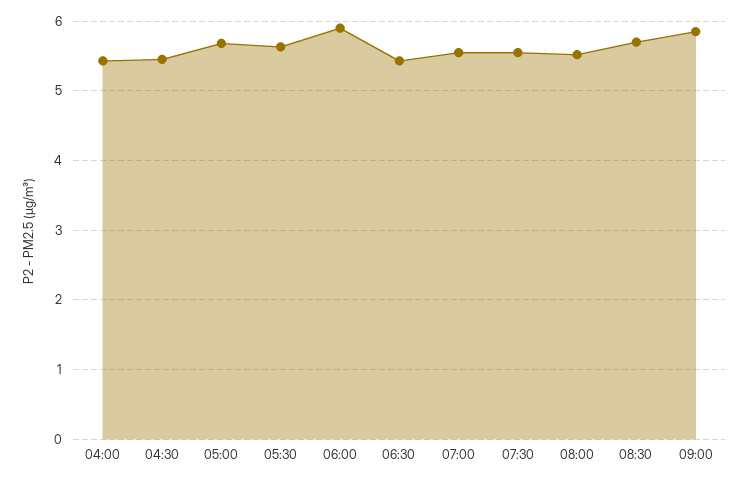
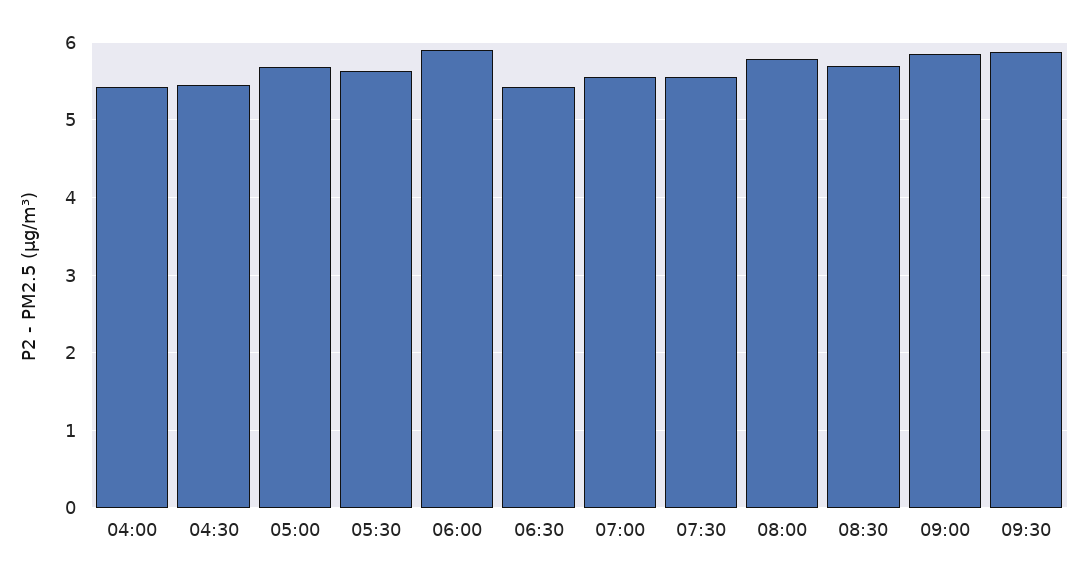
08:00: 5.5 -> 5.8
09:30: none -> 5.9

